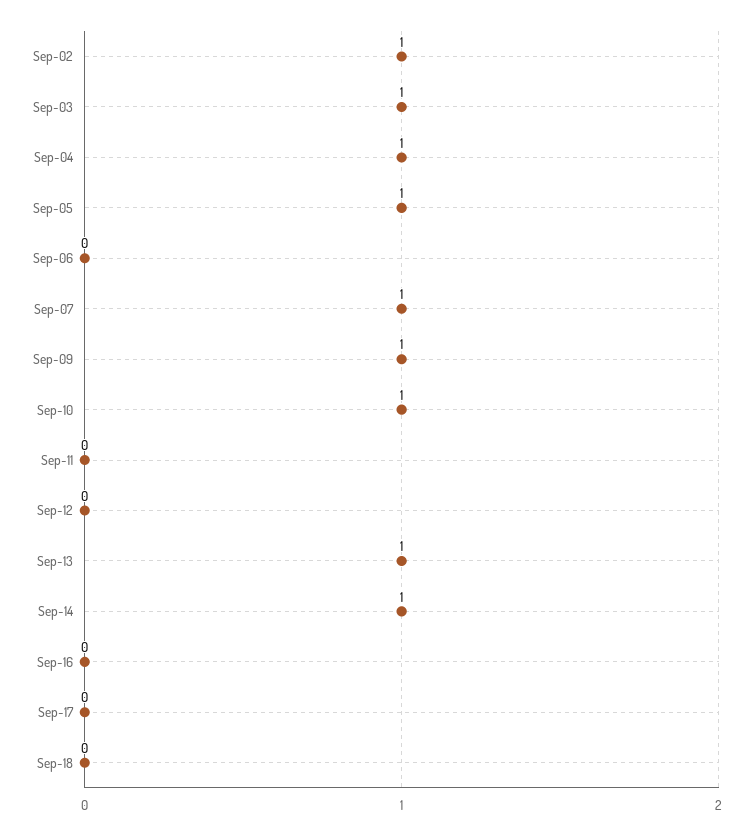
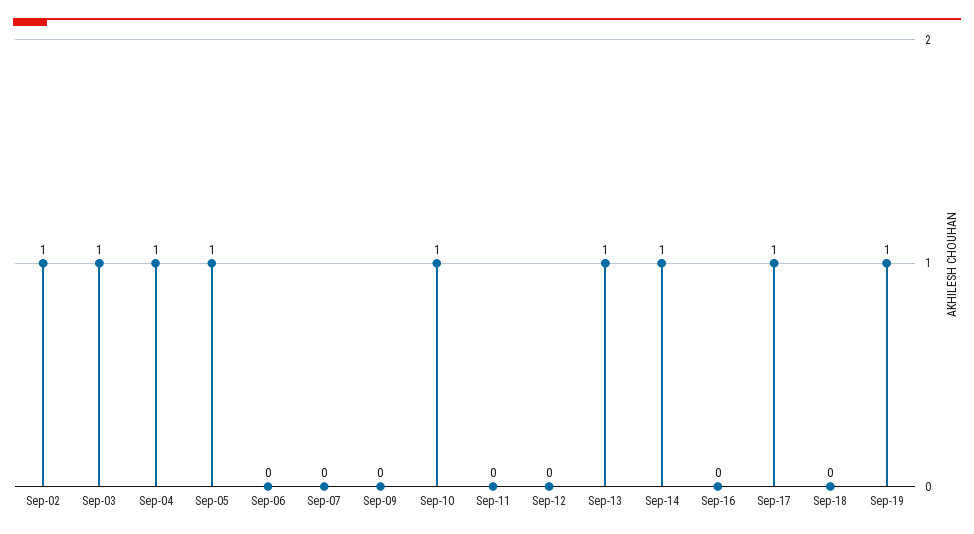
Sep-07: 1 -> 0
Sep-09: 1 -> 0
Sep-17: 0 -> 1
Sep-19: none -> 1

